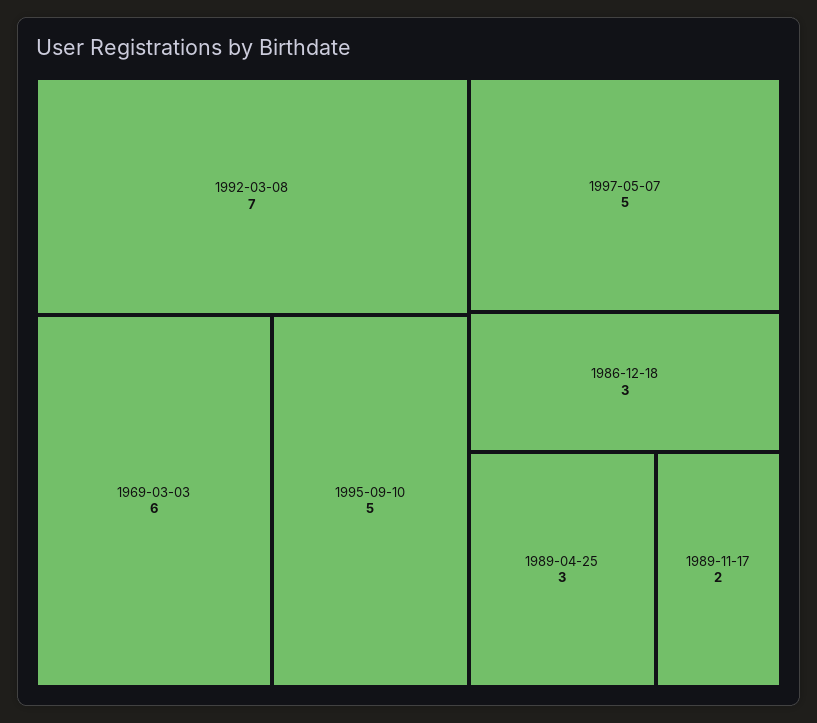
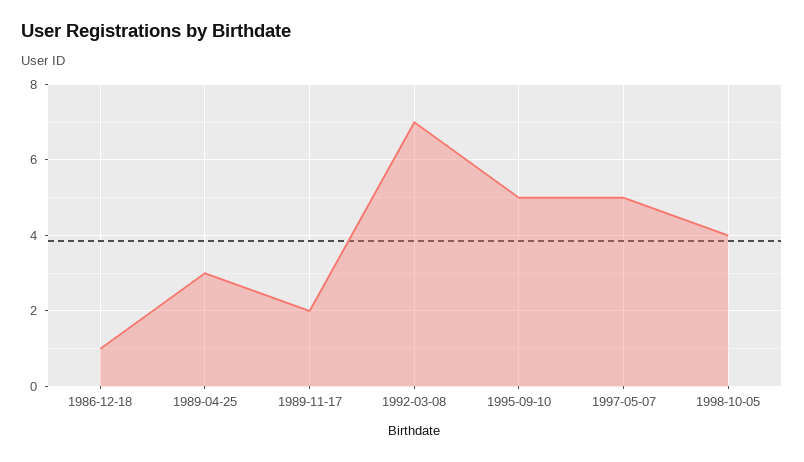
1969-03-03: 6 -> none
1986-12-18: 3 -> 1
1998-10-05: none -> 4

